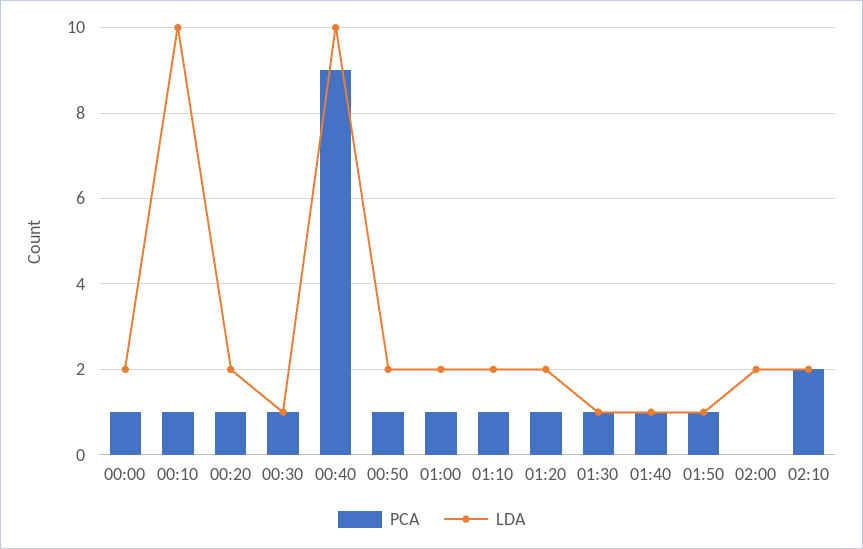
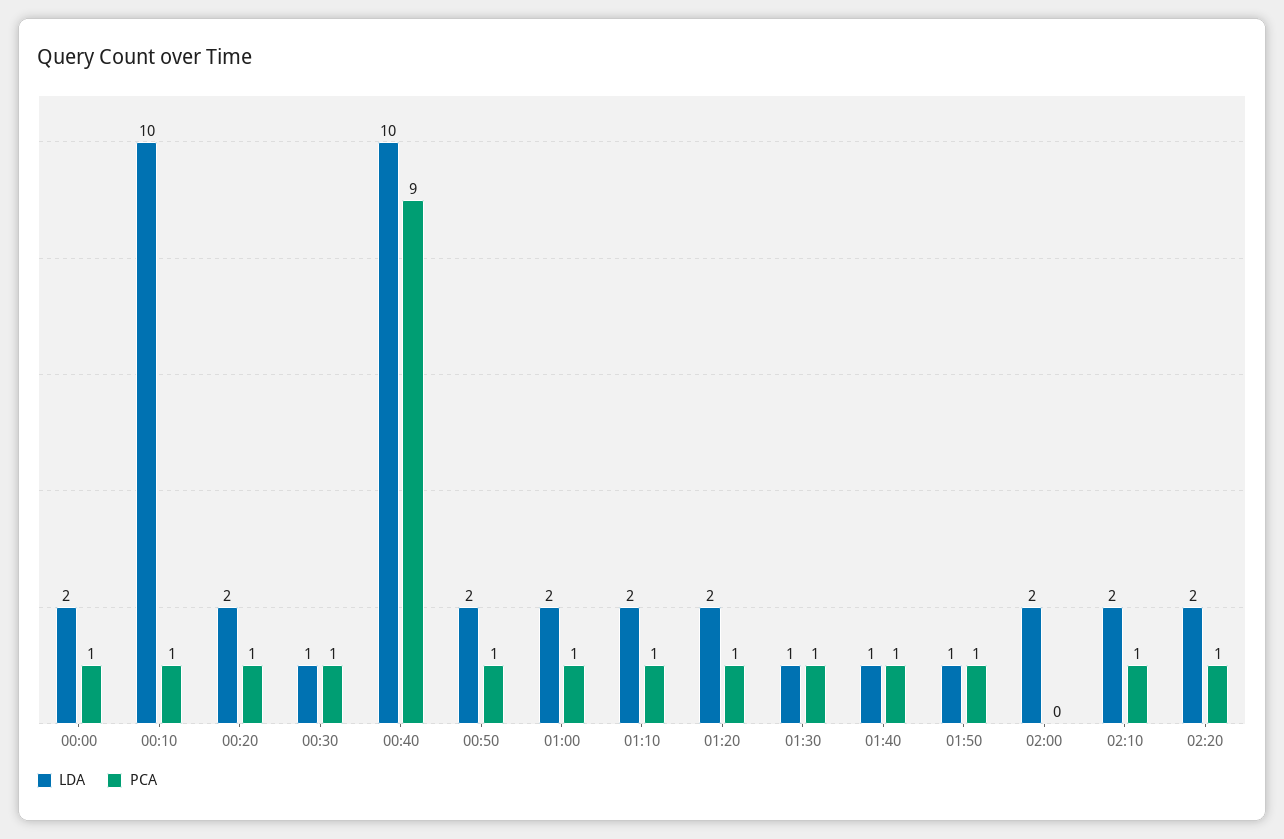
PCA, 02:10: 2 -> 1
LDA, 02:20: none -> 2
PCA, 02:20: none -> 1

